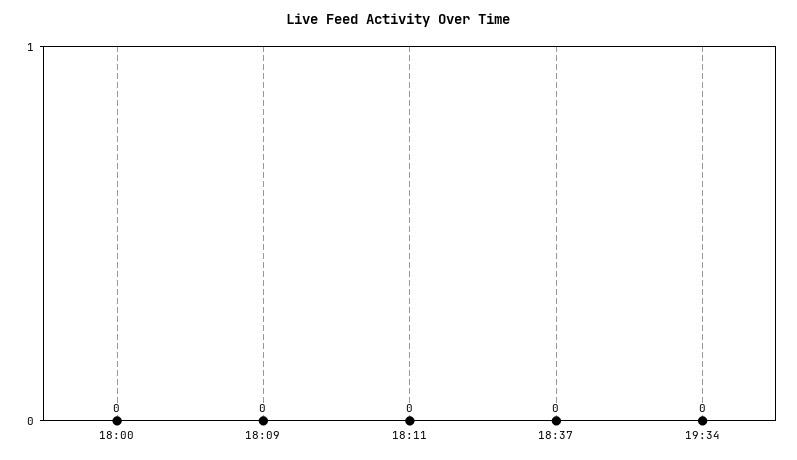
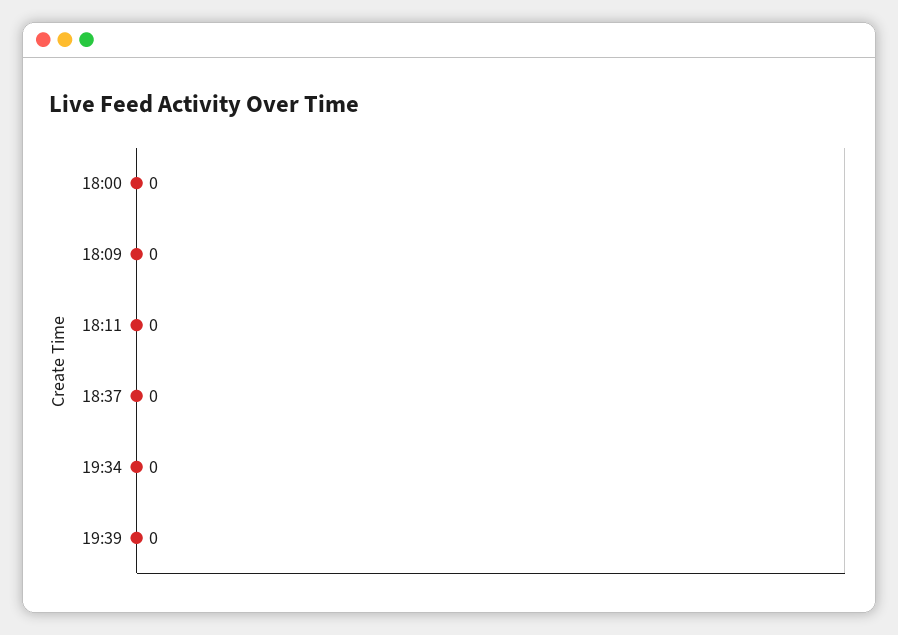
19:39: none -> 0

